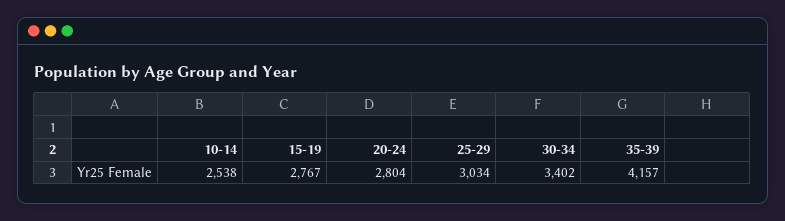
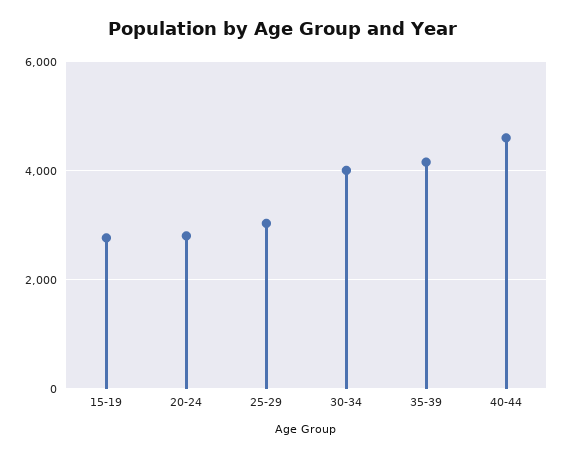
10-14: 2538 -> none
30-34: 3402 -> 4000
40-44: none -> 4600

